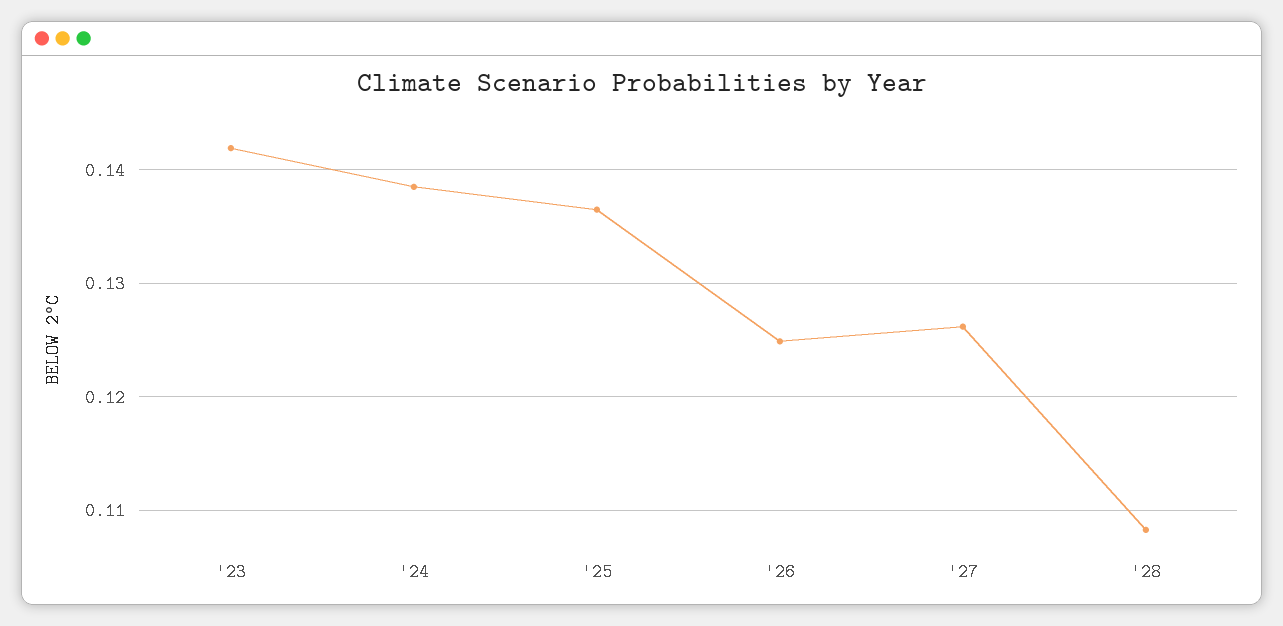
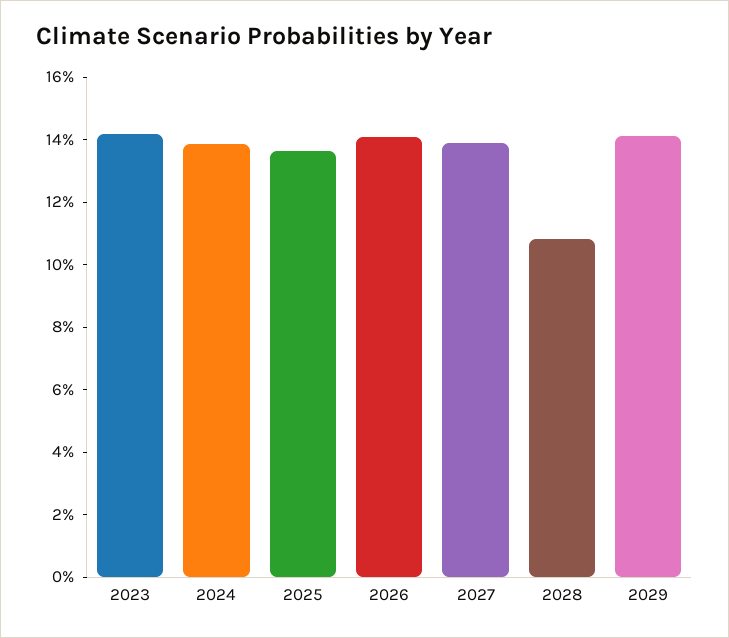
'26: 0.125 -> 0.14
'27: 0.126 -> 0.14
2029: none -> 0.14

